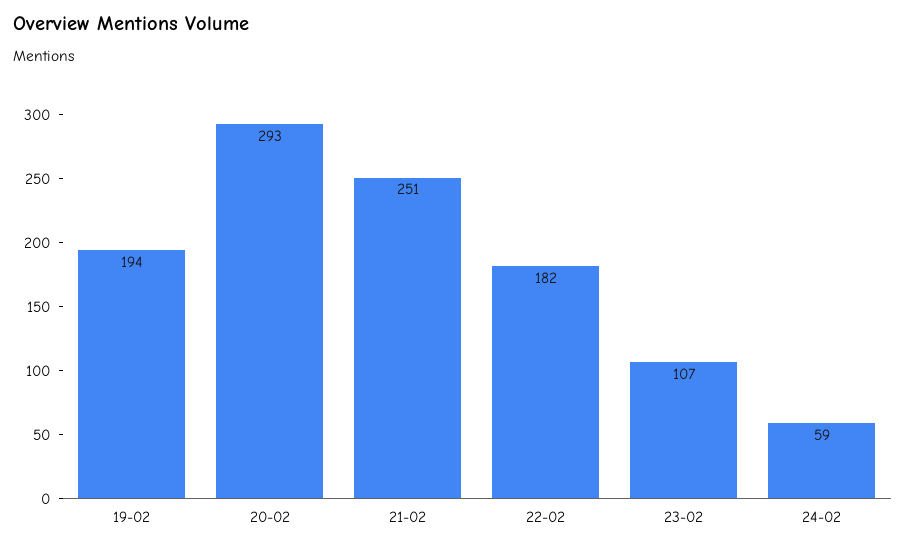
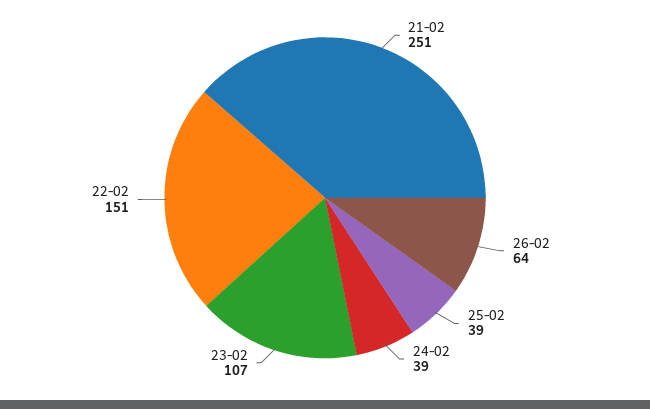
19-02: 194 -> none
20-02: 293 -> none
22-02: 182 -> 151
24-02: 59 -> 39
26-02: none -> 64
25-02: none -> 39

